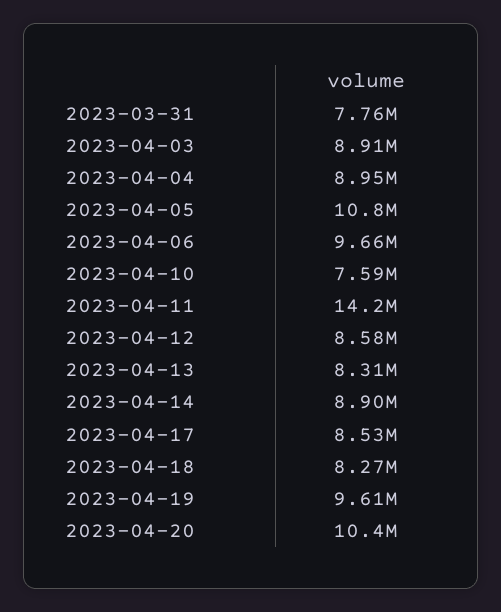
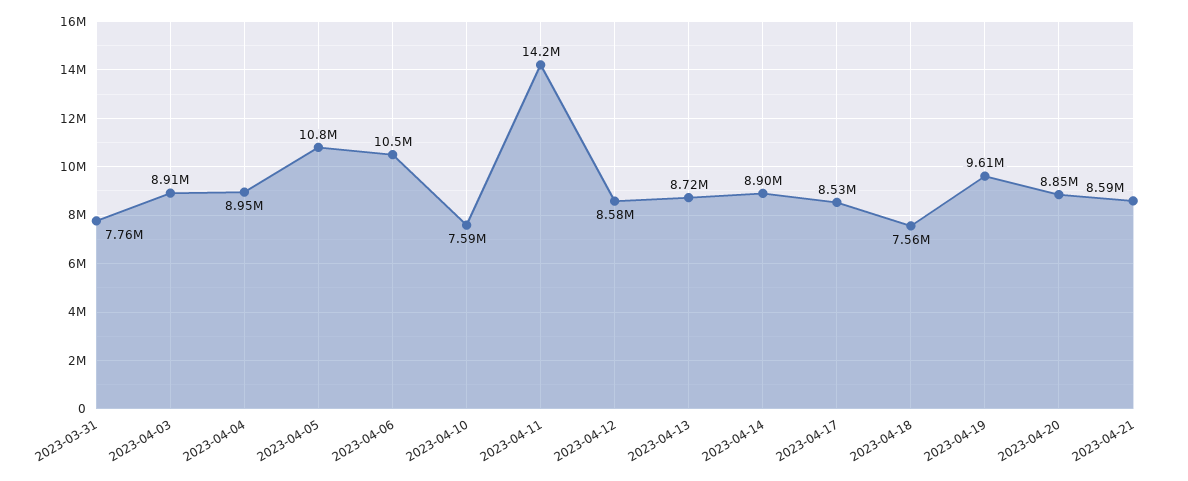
2023-04-06: 9660000 -> 10500000
2023-04-13: 8310000 -> 8720000
2023-04-18: 8270000 -> 7560000
2023-04-20: 10400000 -> 8850000
2023-04-21: none -> 8590000

